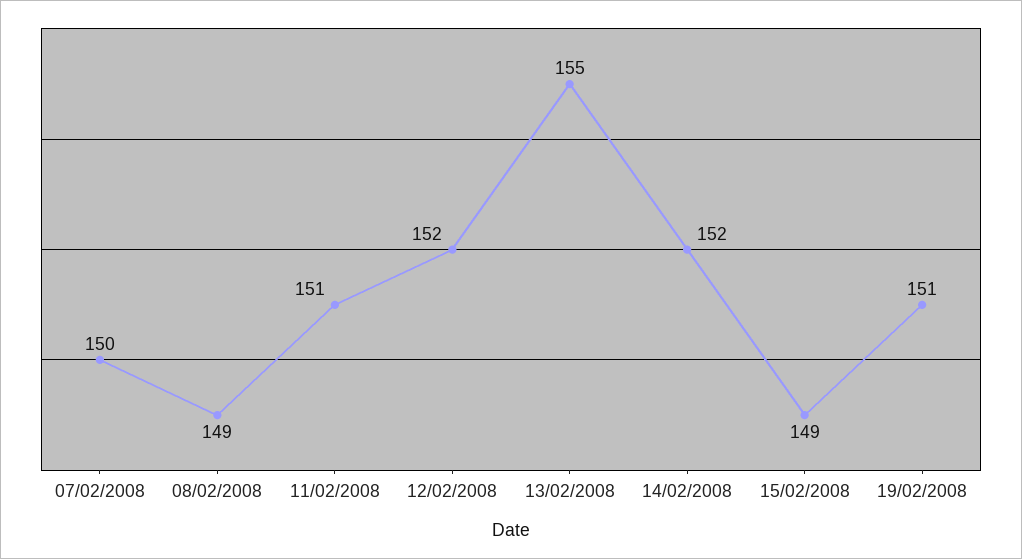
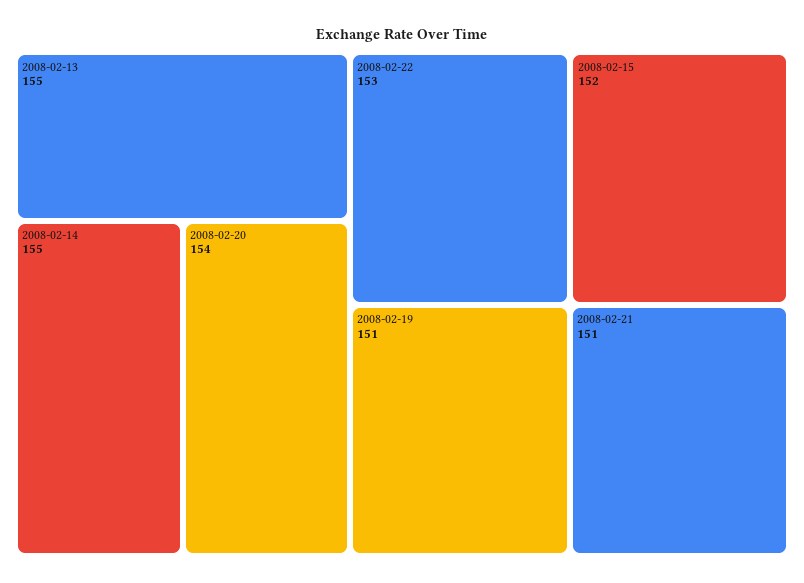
07/02/2008: 150 -> none
08/02/2008: 149 -> none
11/02/2008: 151 -> none
12/02/2008: 152 -> none
14/02/2008: 152 -> 155
15/02/2008: 149 -> 152
2008-02-20: none -> 154
2008-02-22: none -> 153
2008-02-21: none -> 151

